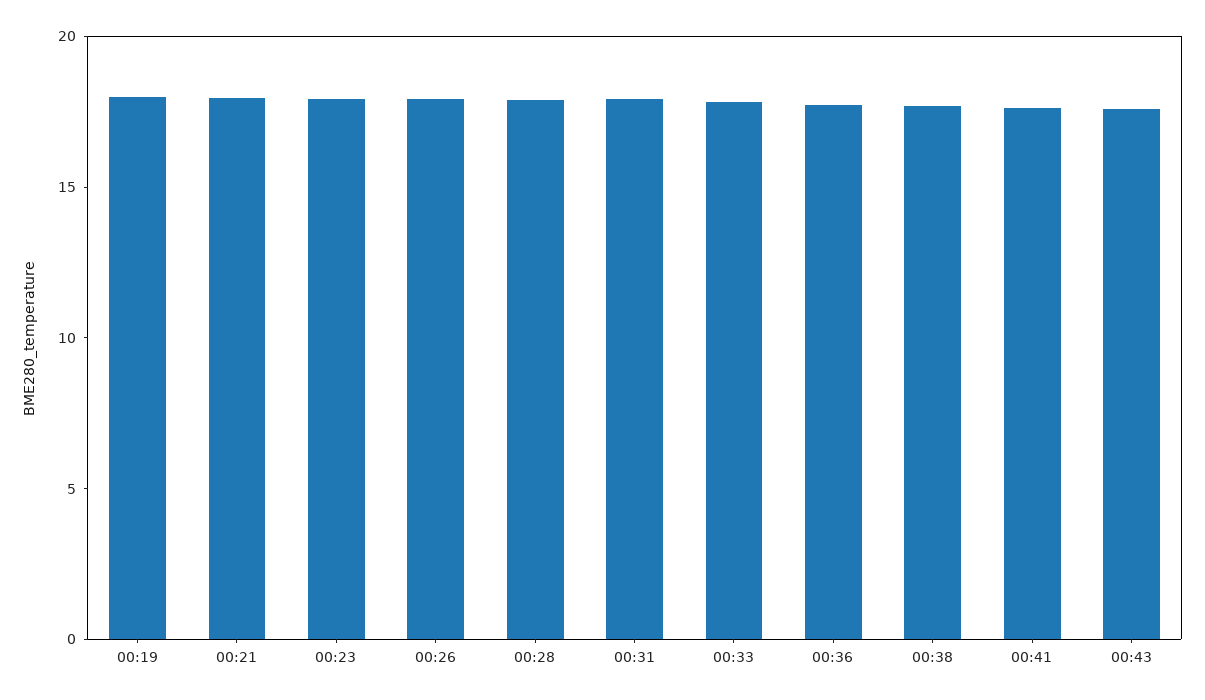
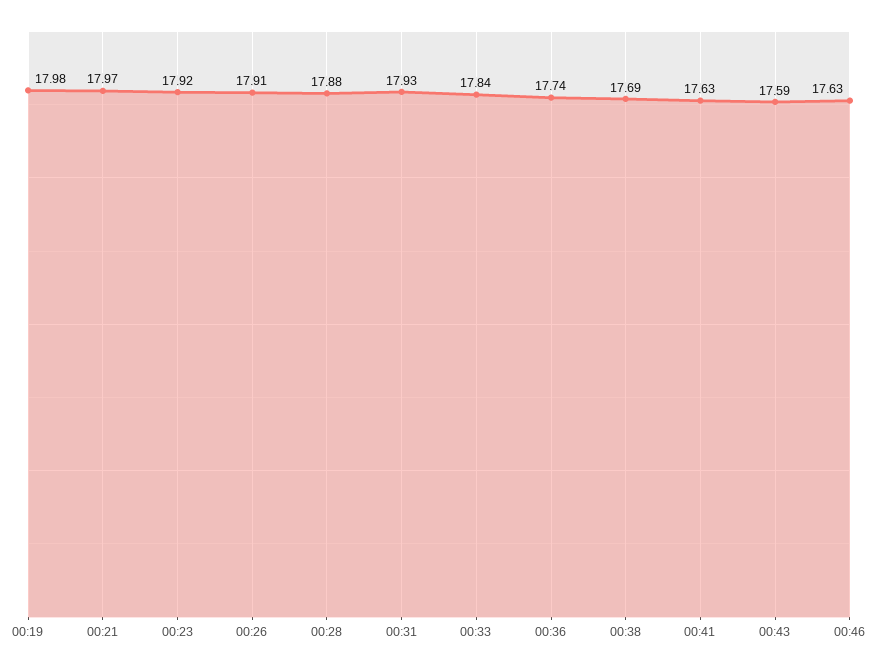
00:46: none -> 17.63

